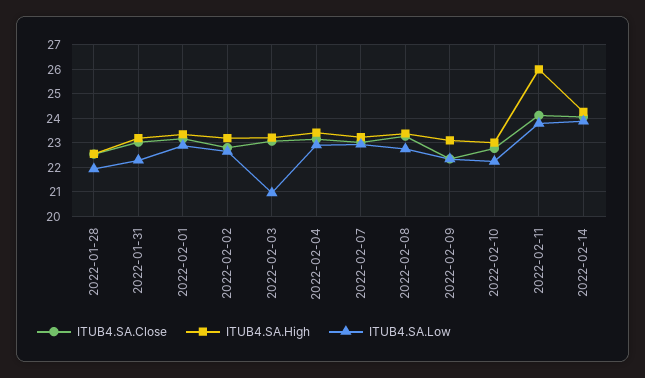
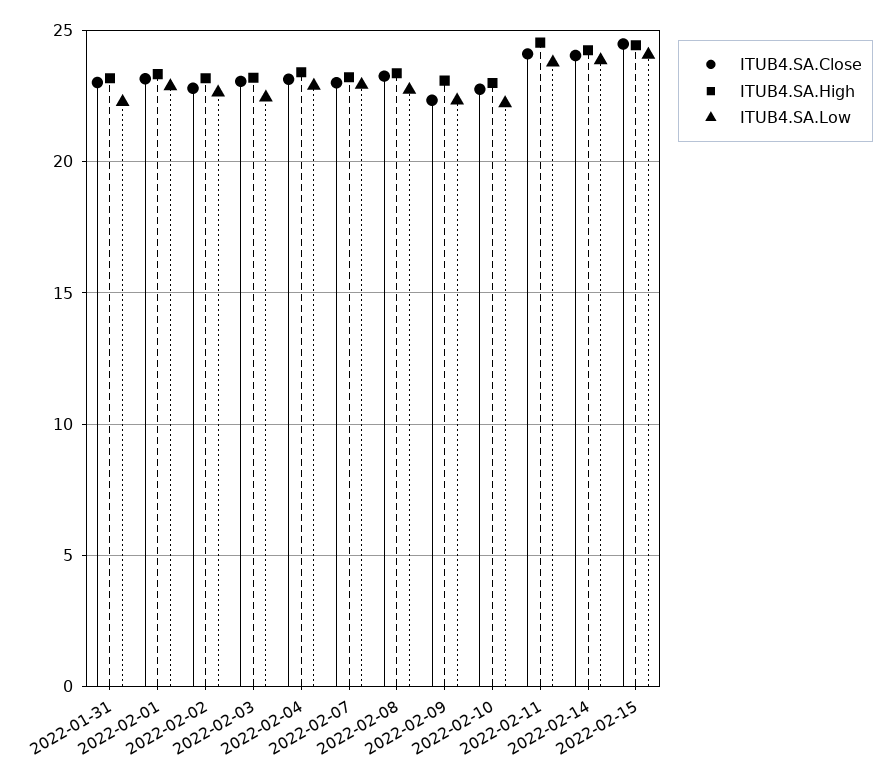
ITUB4.SA.Close, 2022-01-28: 22.5 -> none
ITUB4.SA.High, 2022-01-28: 22.5 -> none
ITUB4.SA.Low, 2022-01-28: 22 -> none
ITUB4.SA.Low, 2022-02-03: 21 -> 22.5
ITUB4.SA.High, 2022-02-11: 26 -> 24.5
ITUB4.SA.Close, 2022-02-15: none -> 24.5
ITUB4.SA.High, 2022-02-15: none -> 24.5
ITUB4.SA.Low, 2022-02-15: none -> 24

